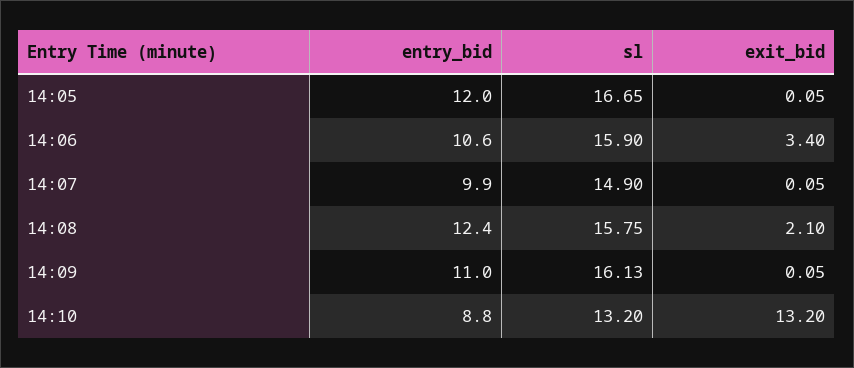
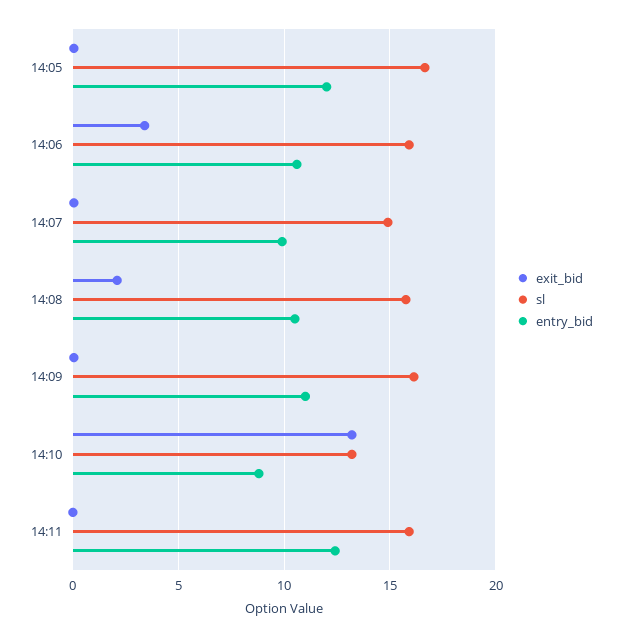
entry_bid, 14:08: 12.4 -> 10.5
exit_bid, 14:11: none -> 0
sl, 14:11: none -> 16
entry_bid, 14:11: none -> 12.5

